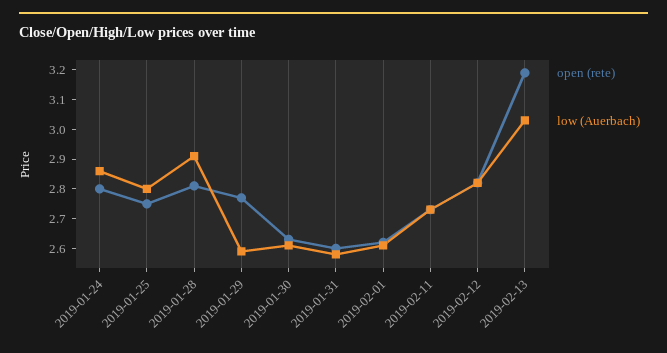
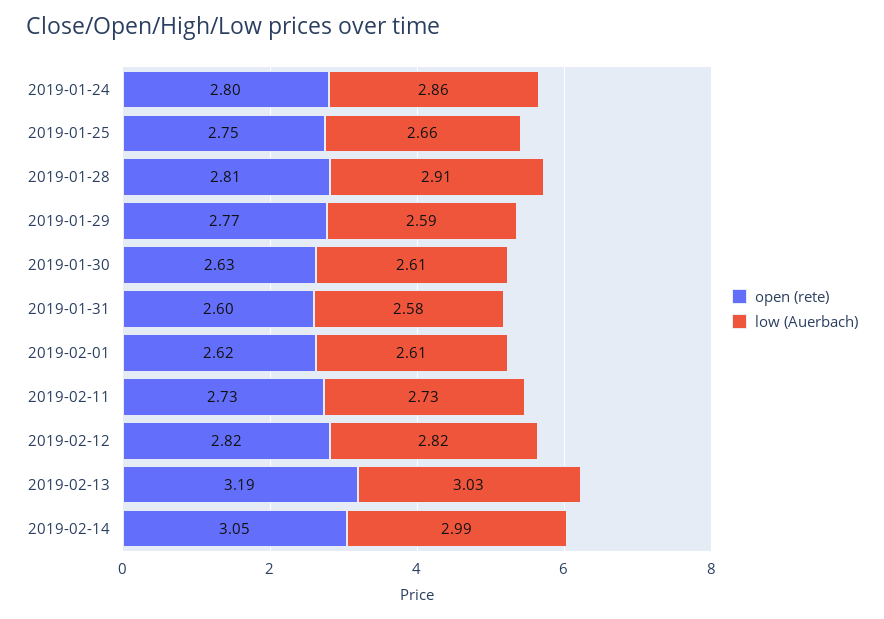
low (Auerbach), 2019-01-25: 2.8 -> 2.66
open (rete), 2019-02-14: none -> 3.05
low (Auerbach), 2019-02-14: none -> 2.99

